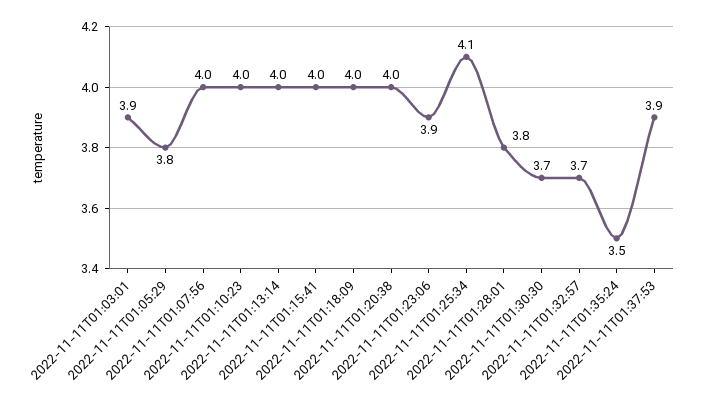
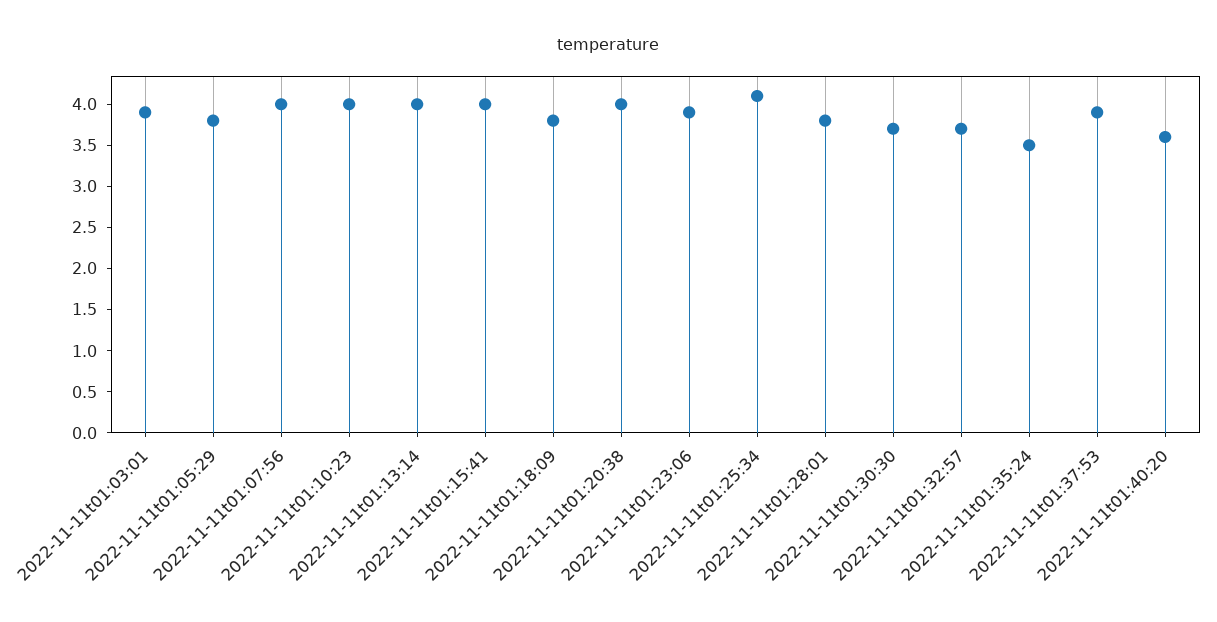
2022-11-11T01:18:09: 4 -> 3.8
2022-11-11t01:40:20: none -> 3.6

